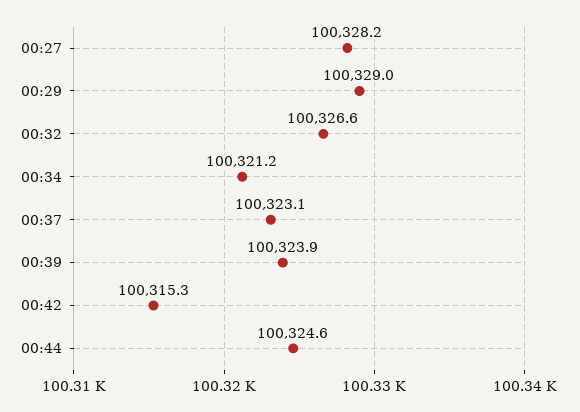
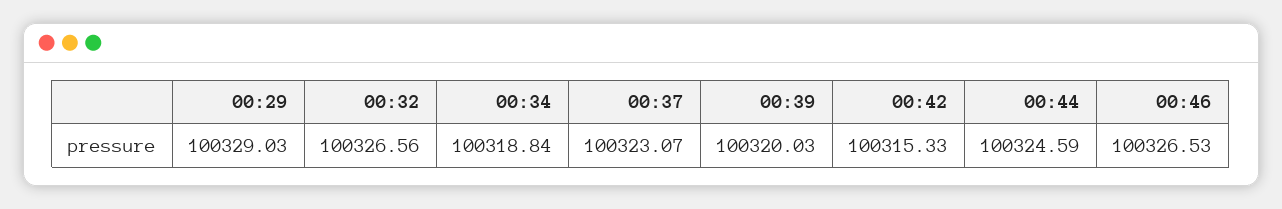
00:27: 100328.2 -> none
00:34: 100321.2 -> 100318.84
00:39: 100323.9 -> 100320.03
00:46: none -> 100326.53

